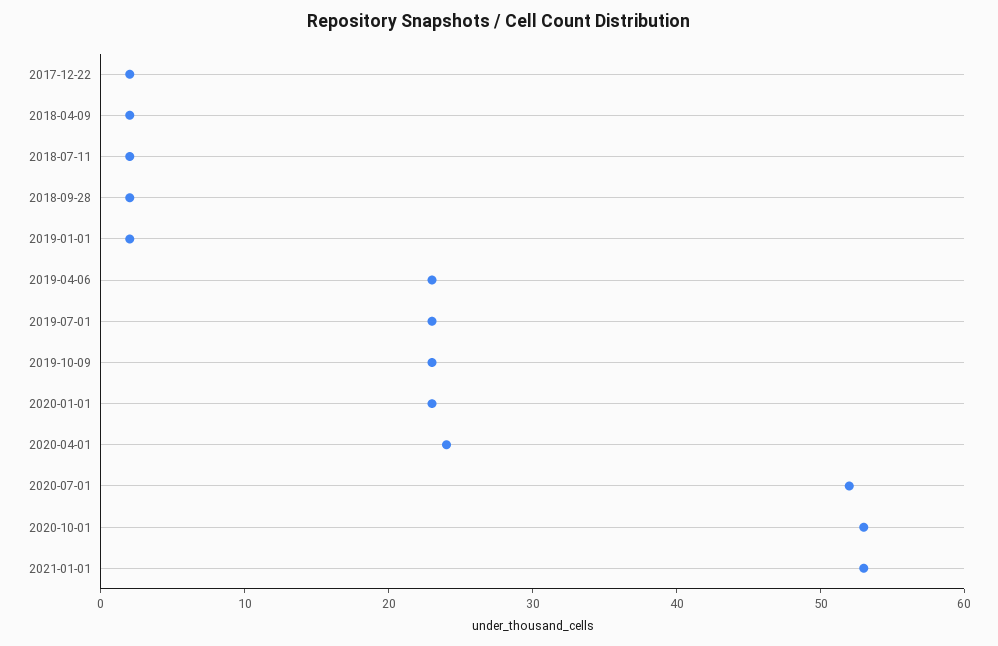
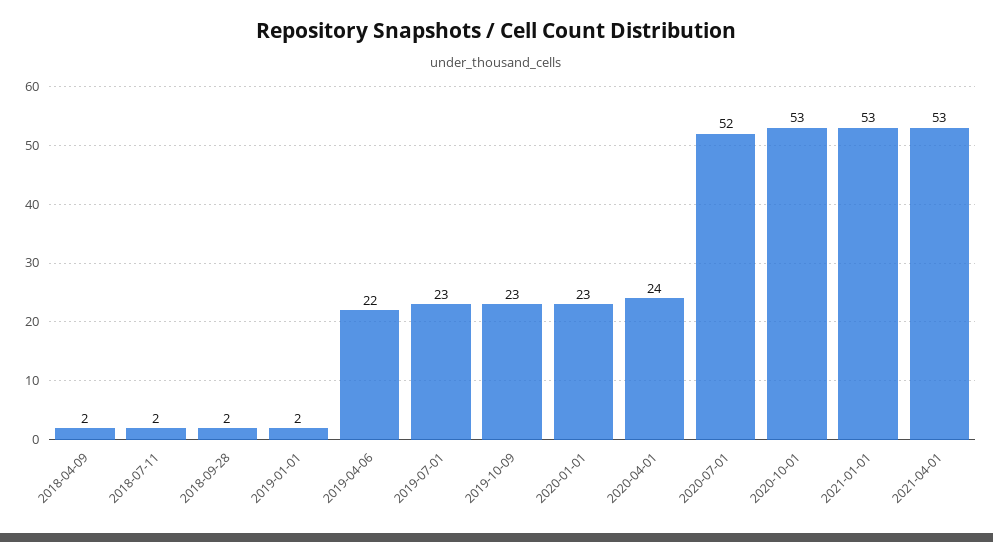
2017-12-22: 2 -> none
2019-04-06: 23 -> 22
2021-04-01: none -> 53

